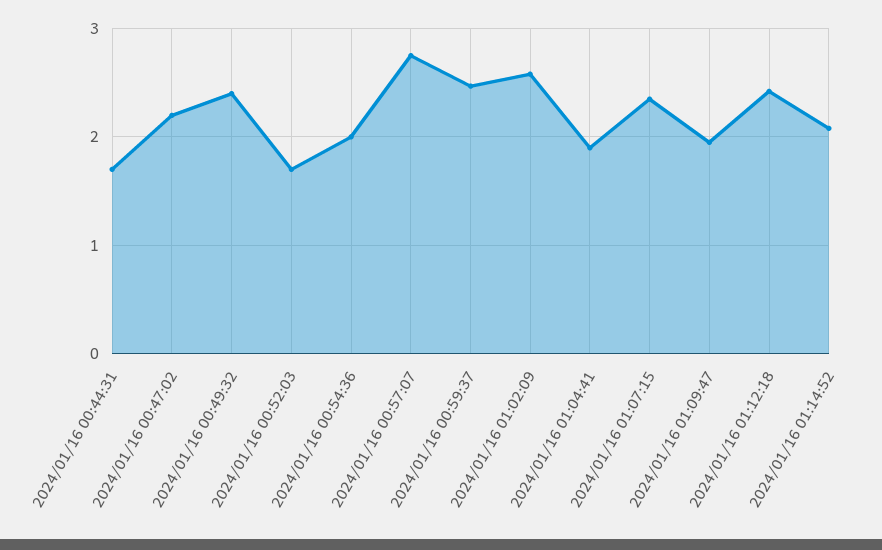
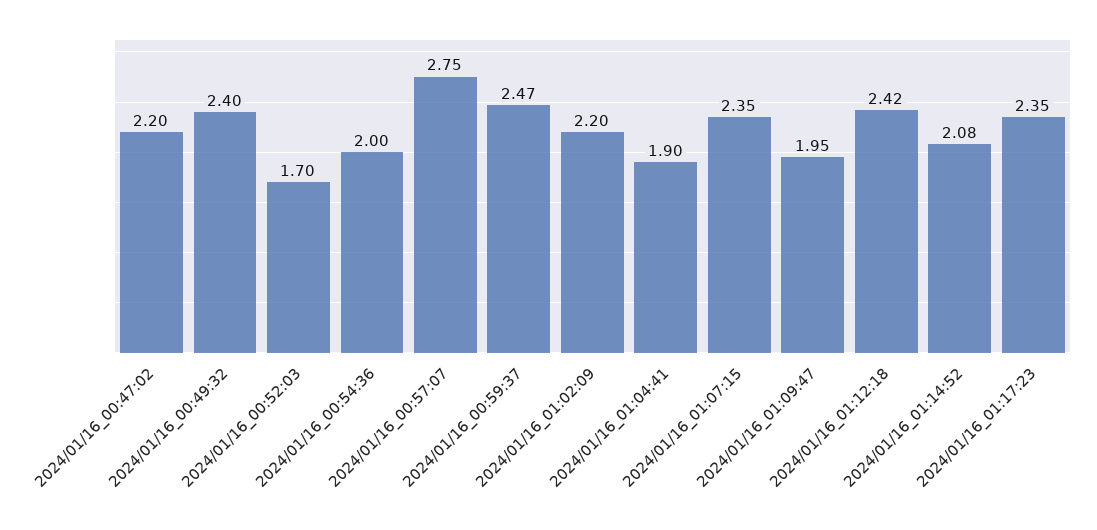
2024/01/16 00:44:31: 1.7 -> none
2024/01/16 01:02:09: 2.6 -> 2.2
2024/01/16_01:17:23: none -> 2.35

